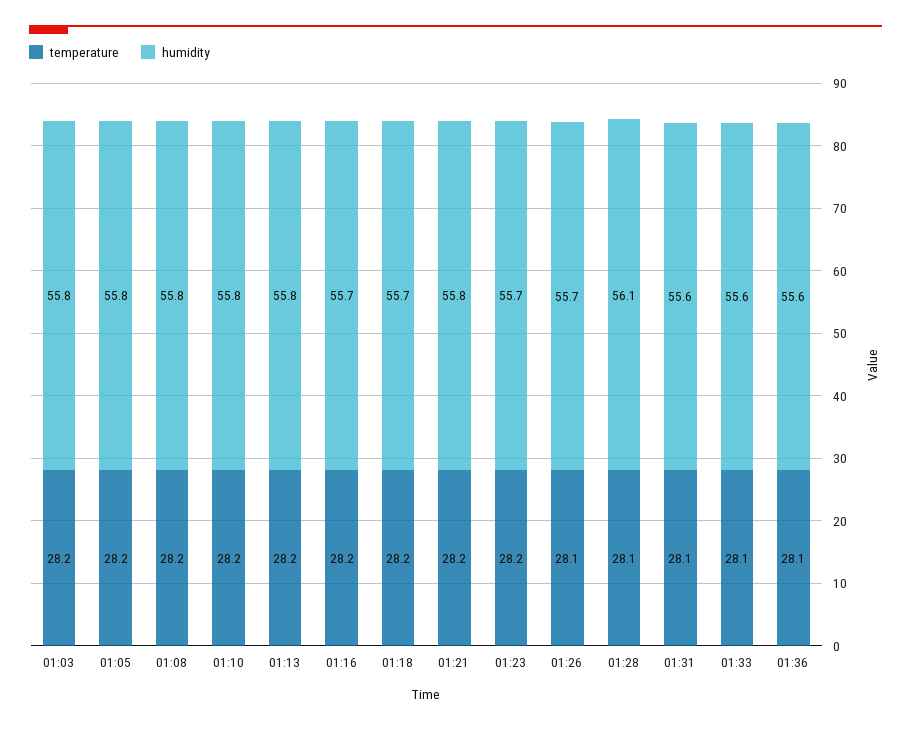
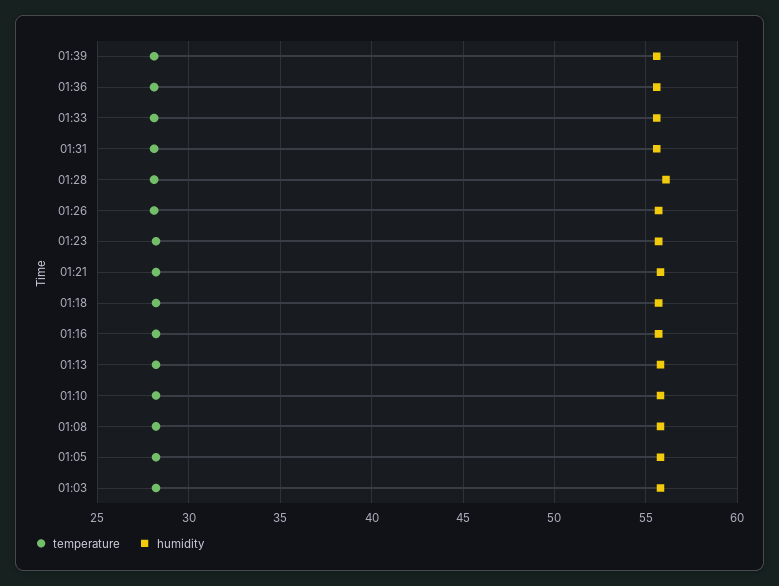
temperature, 01:39: none -> 28
humidity, 01:39: none -> 55.5

